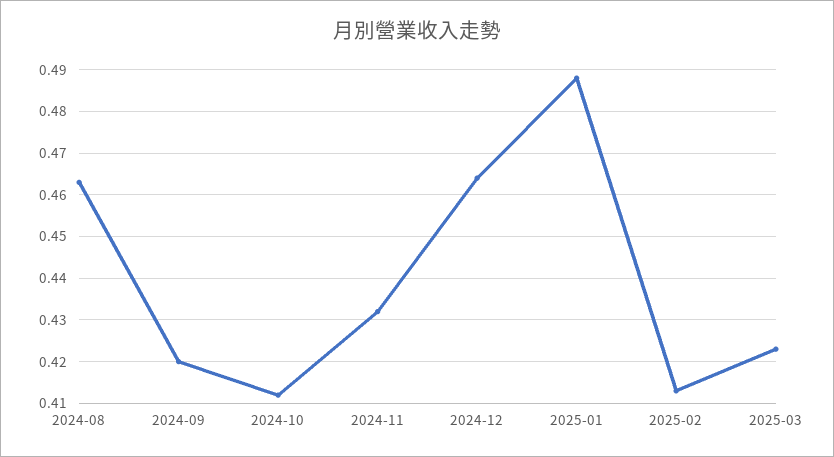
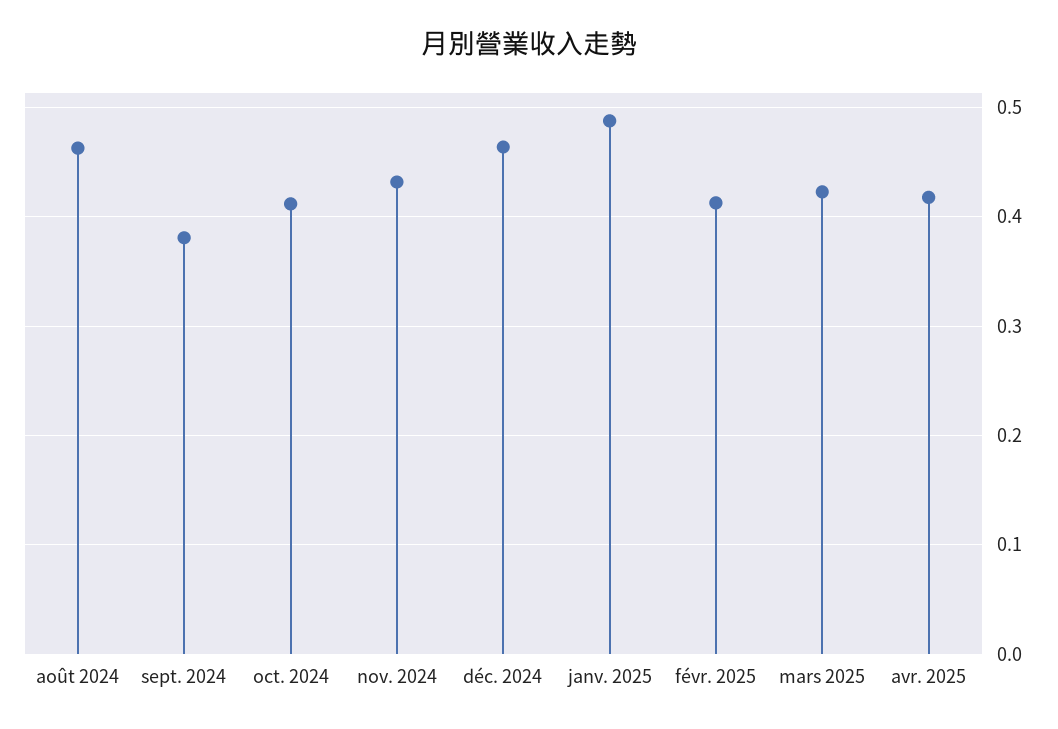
2024-09: 0.42 -> 0.38
avr. 2025: none -> 0.42

